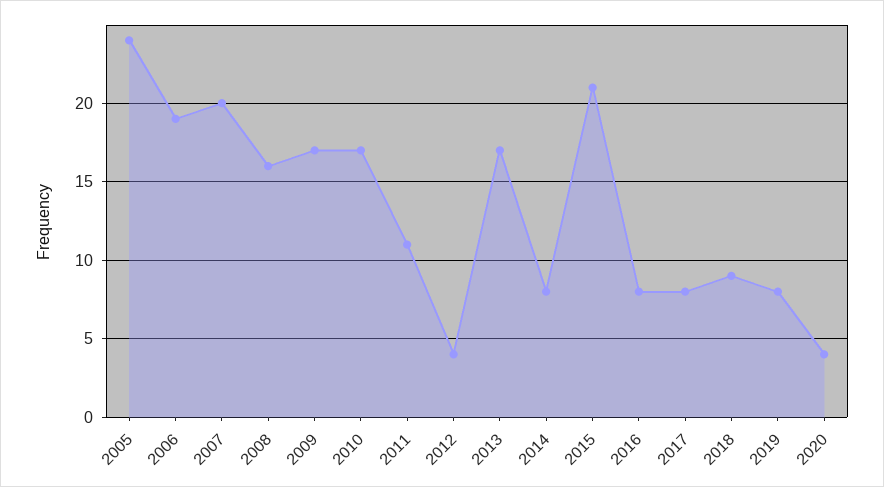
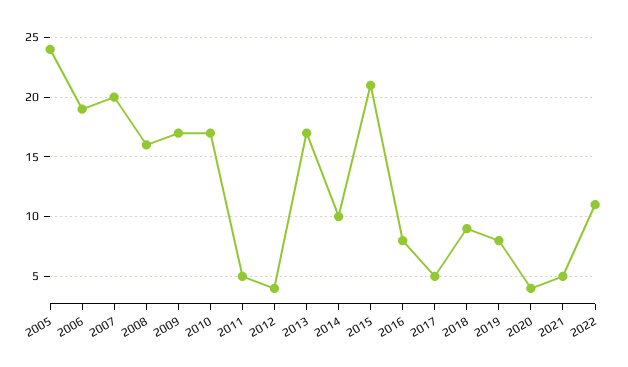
2011: 11 -> 5
2014: 8 -> 10
2017: 8 -> 5
2021: none -> 5
2022: none -> 11

